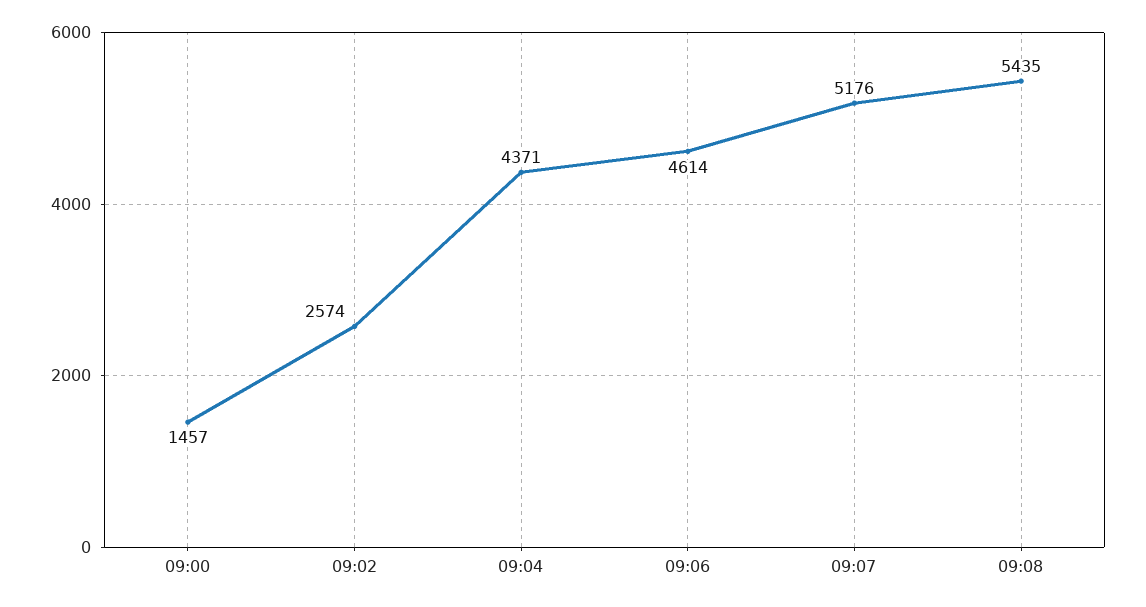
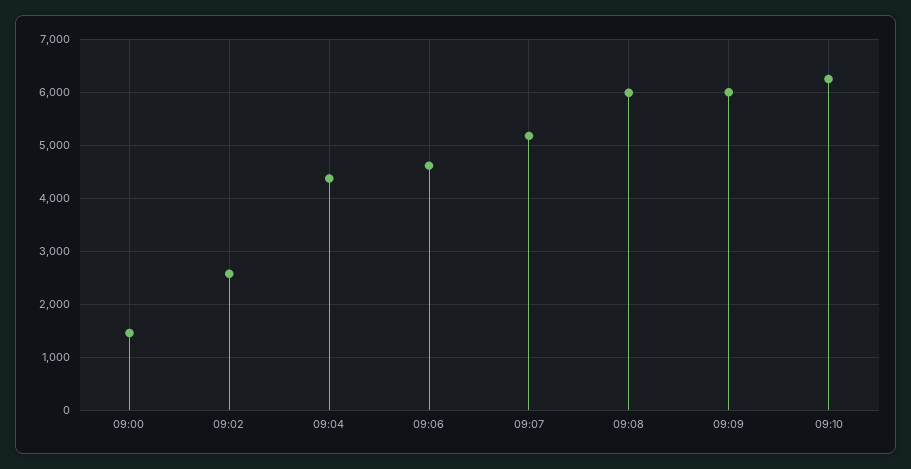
09:08: 5435 -> 6000
09:09: none -> 6000
09:10: none -> 6200

